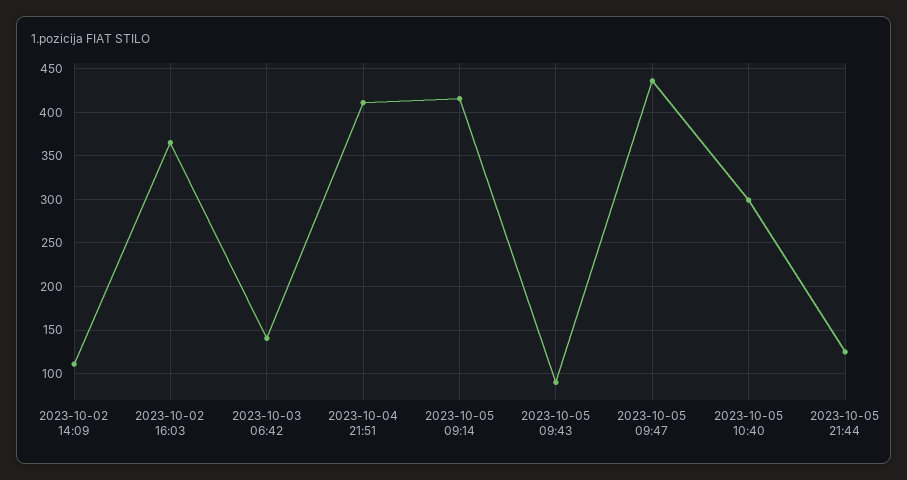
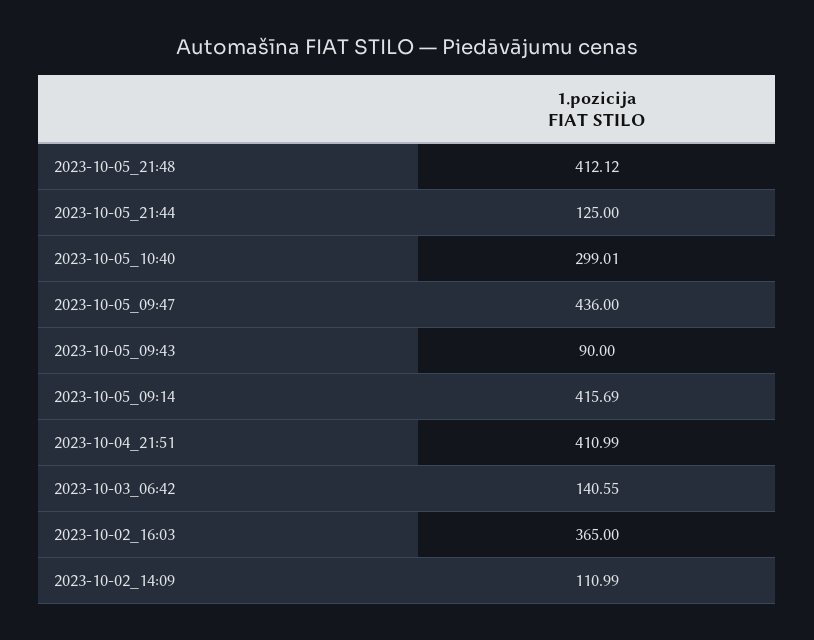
2023-10-05_21:48: none -> 412.12

